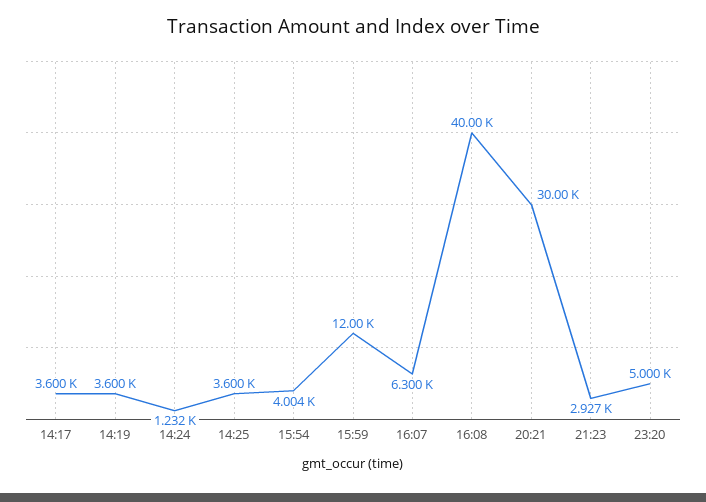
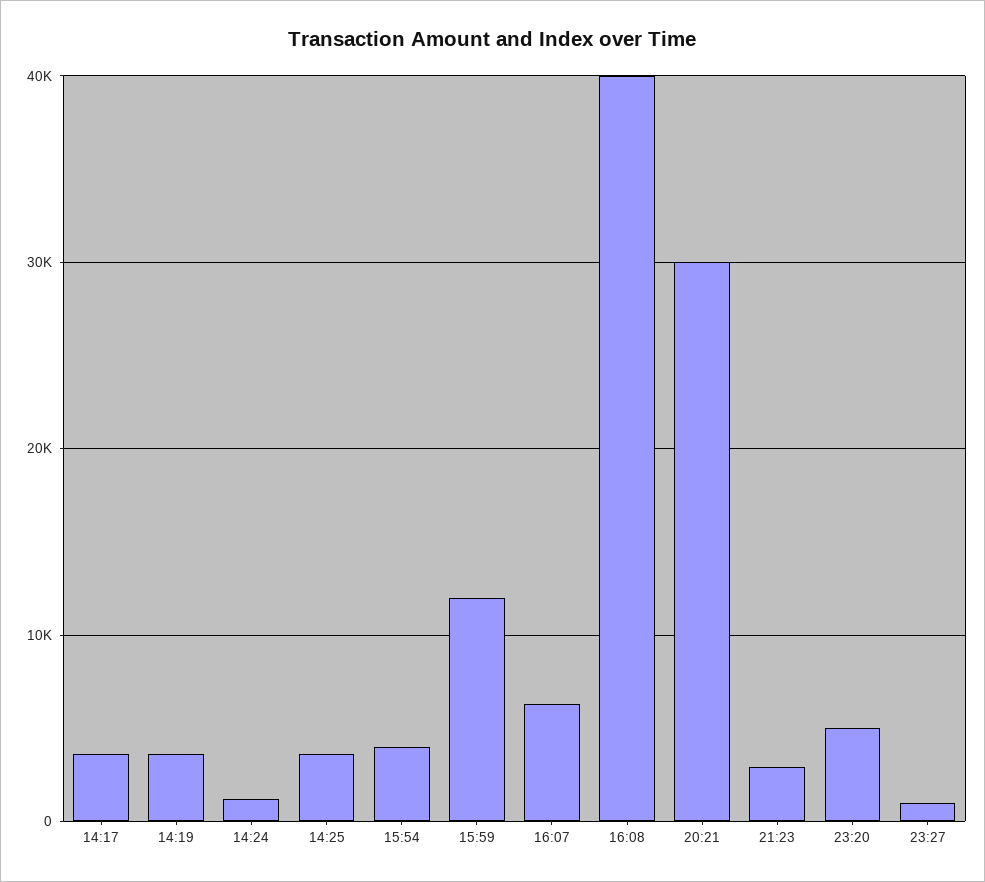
23:27: none -> 1000

